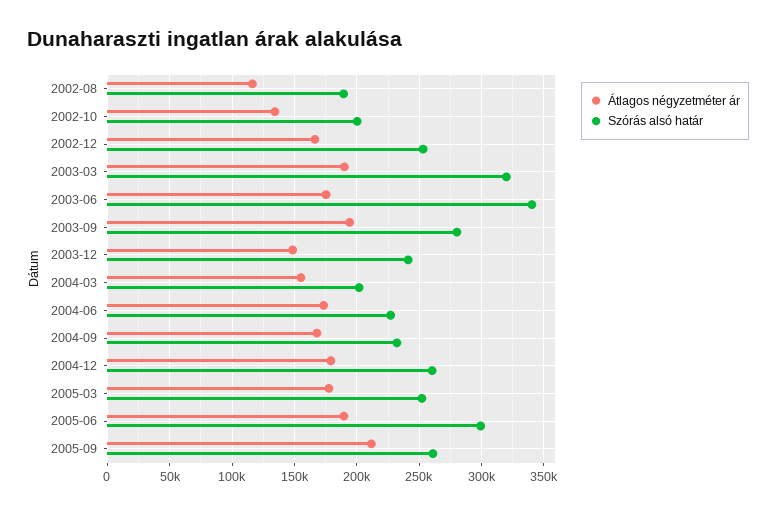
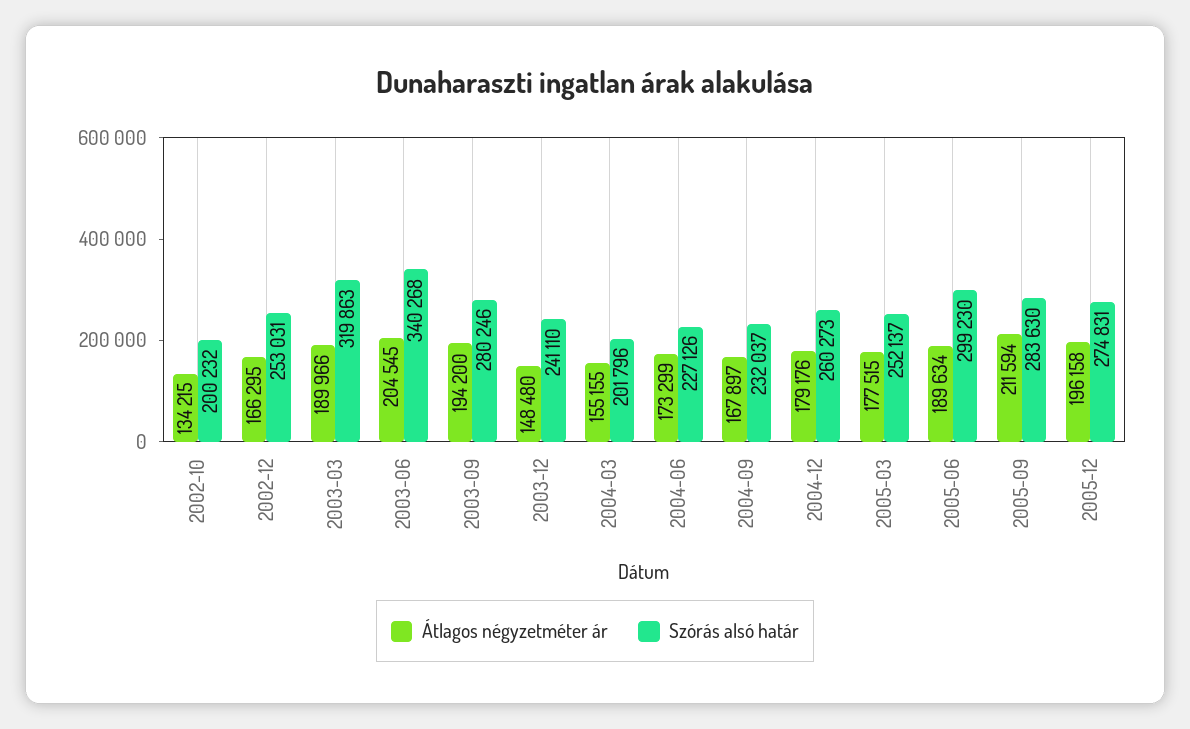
Átlagos négyzetméter ár, 2002-08: 115000 -> none
Szórás alsó határ, 2002-08: 190000 -> none
Átlagos négyzetméter ár, 2003-06: 175000 -> 204545
Szórás alsó határ, 2005-09: 260000 -> 283630
Átlagos négyzetméter ár, 2005-12: none -> 196158
Szórás alsó határ, 2005-12: none -> 274831

